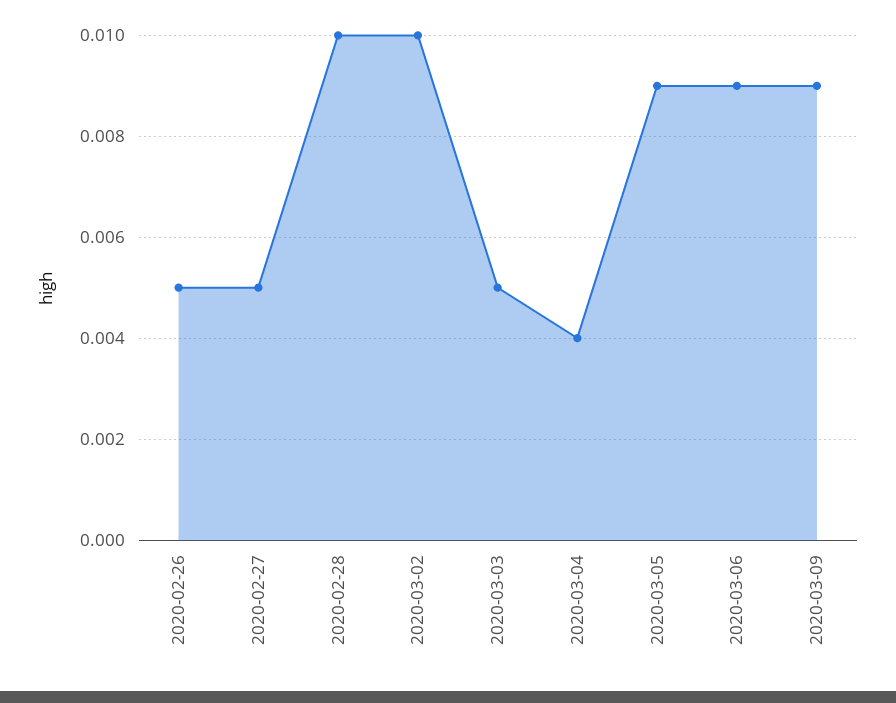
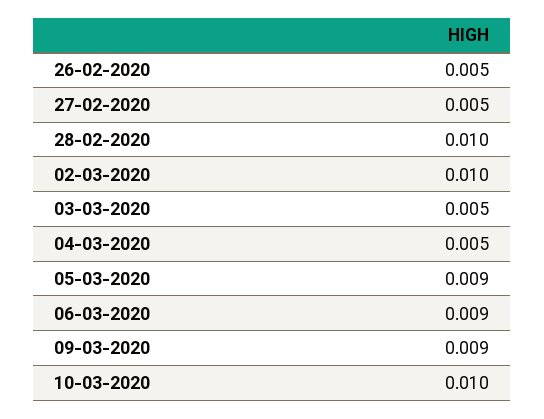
2020-03-04: 0.004 -> 0.005
10-03-2020: none -> 0.01

